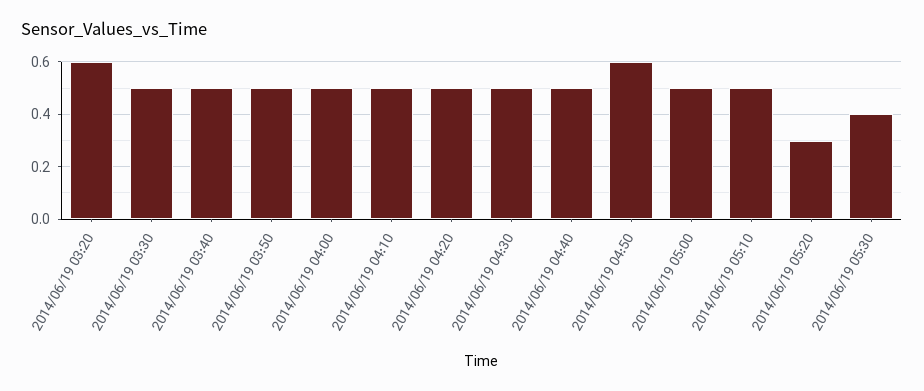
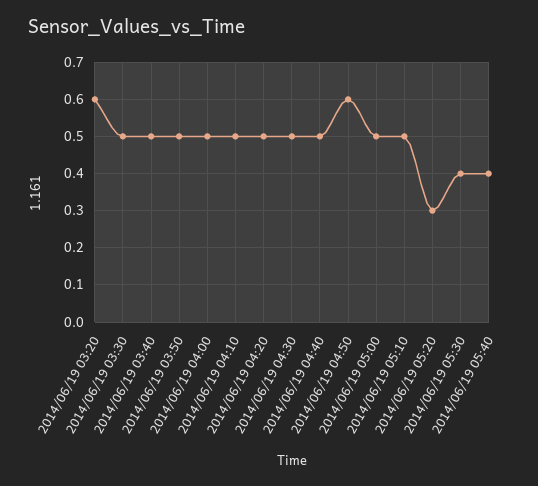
2014/06/19 05:40: none -> 0.4

